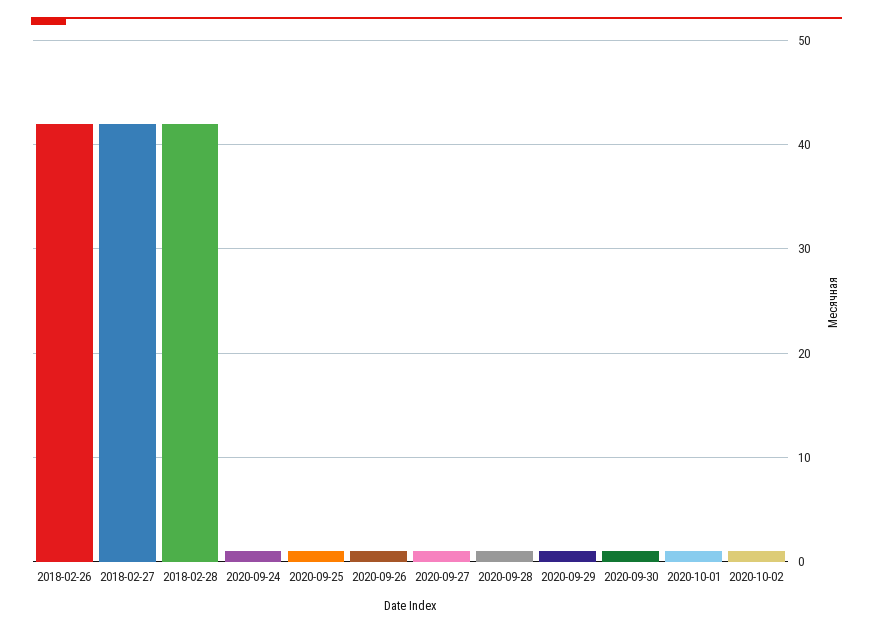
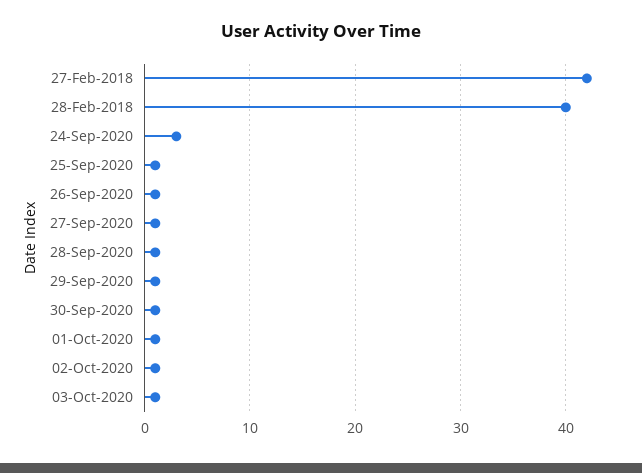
2018-02-26: 42 -> none
2018-02-28: 42 -> 40
2020-09-24: 1 -> 3
03-Oct-2020: none -> 1

